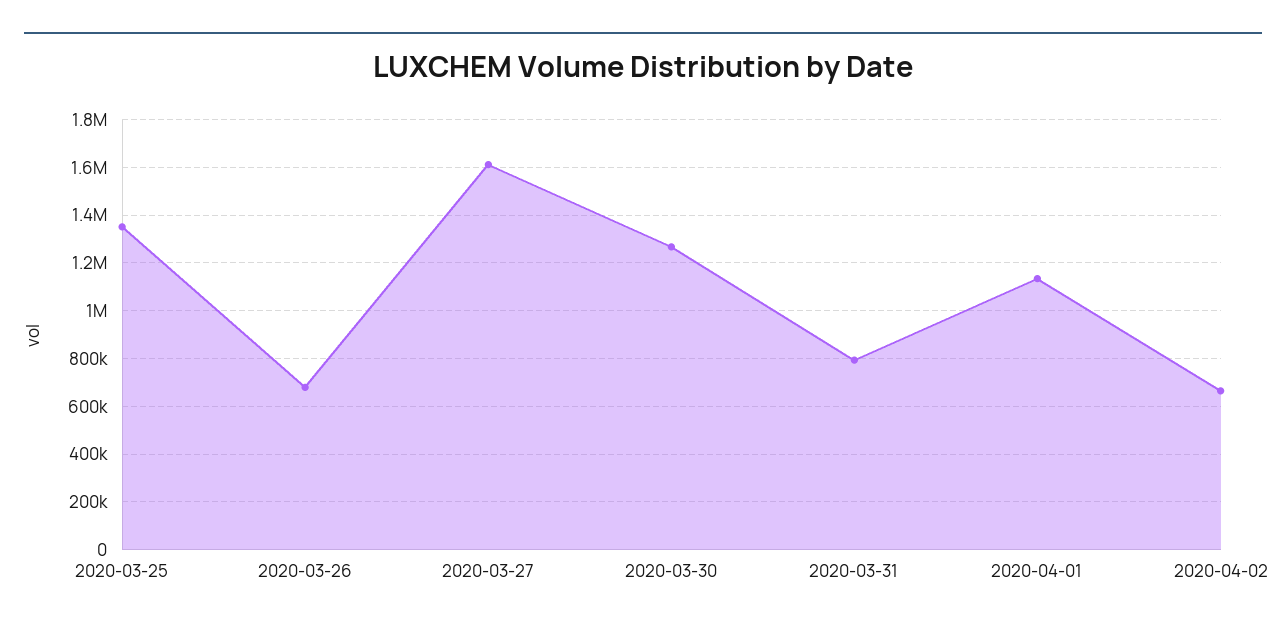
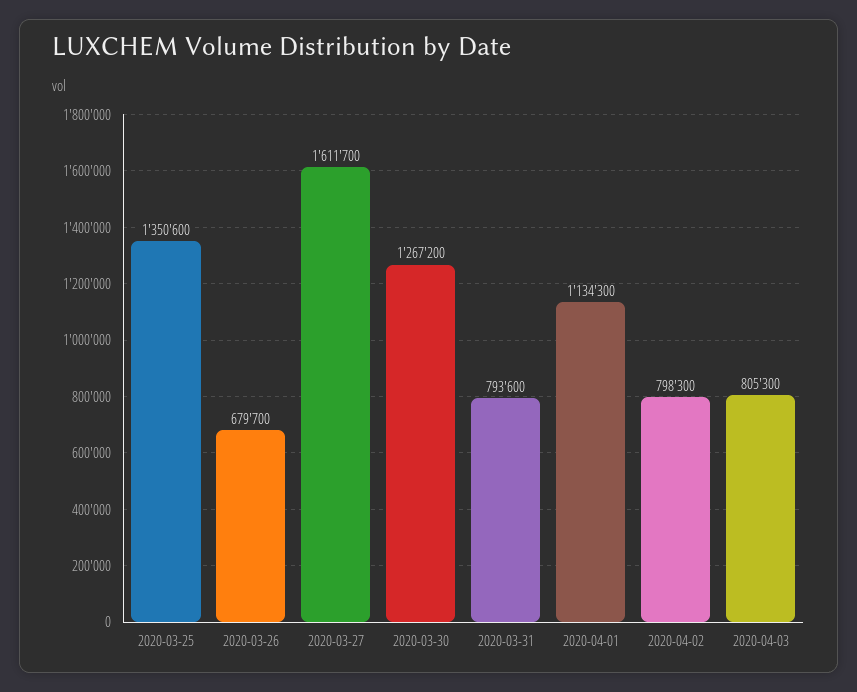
2020-04-02: 650000 -> 798300
2020-04-03: none -> 805300

